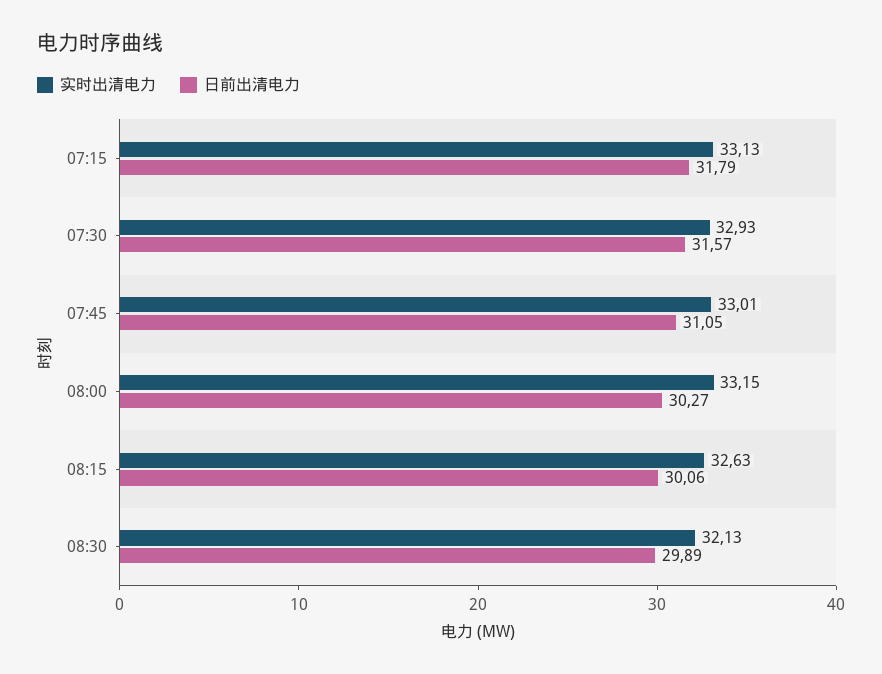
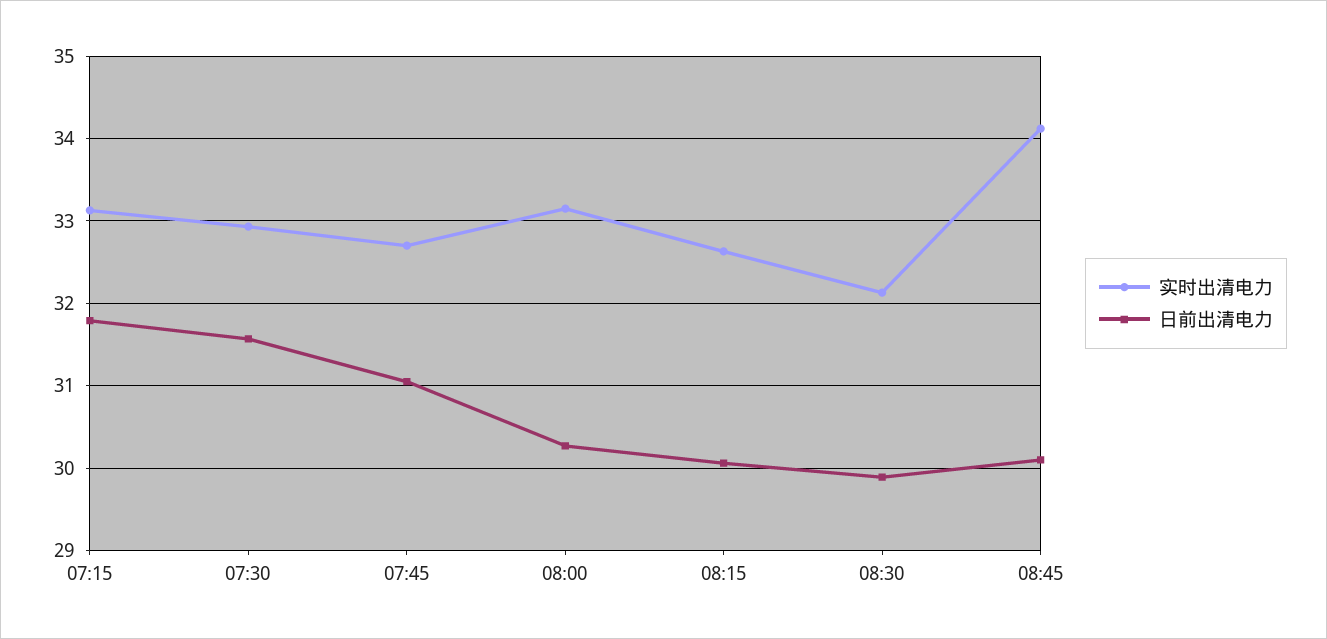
实时出清电力, 07:45: 33.01 -> 32.7
实时出清电力, 08:45: none -> 34.1
日前出清电力, 08:45: none -> 30.1

